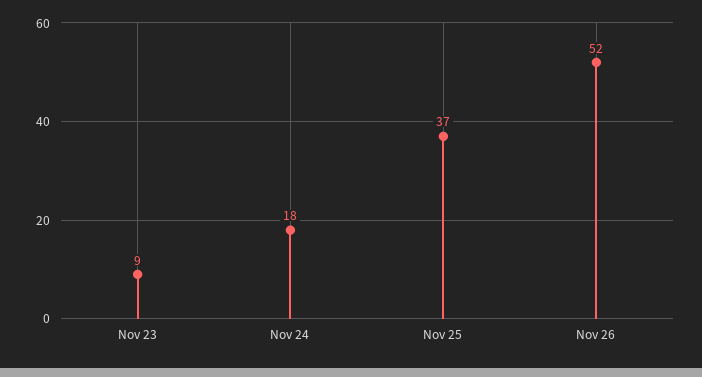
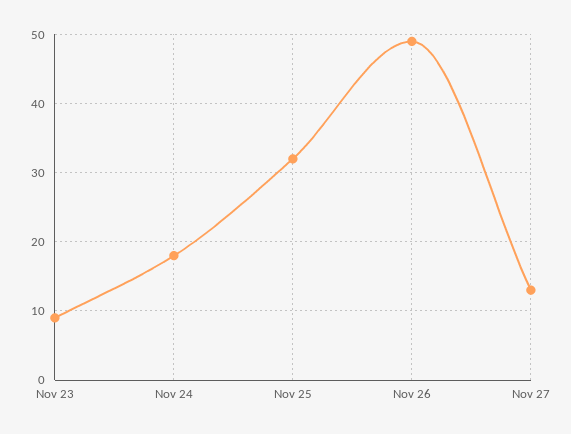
Nov 25: 37 -> 32
Nov 26: 52 -> 49
Nov 27: none -> 13

